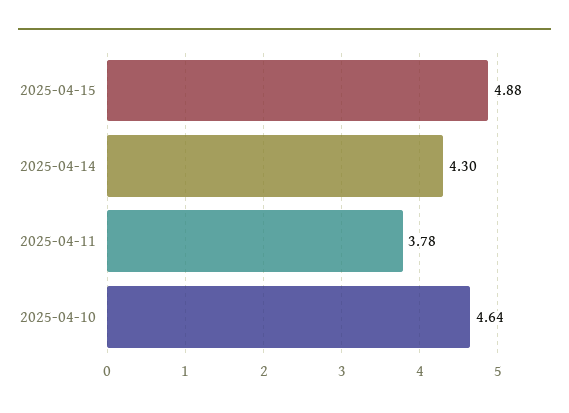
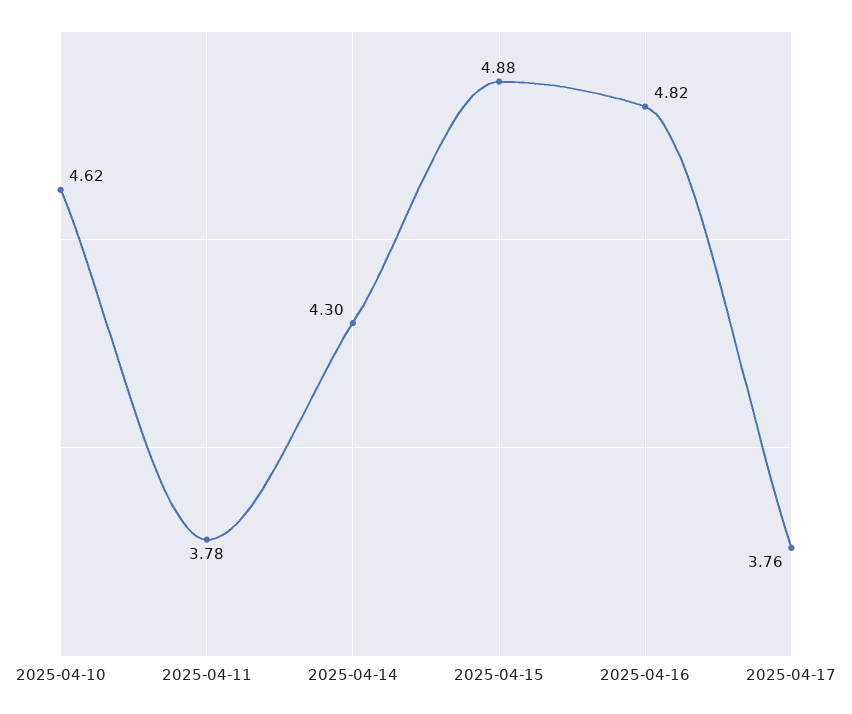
2025-04-10: 4.64 -> 4.62
2025-04-16: none -> 4.82
2025-04-17: none -> 3.76

